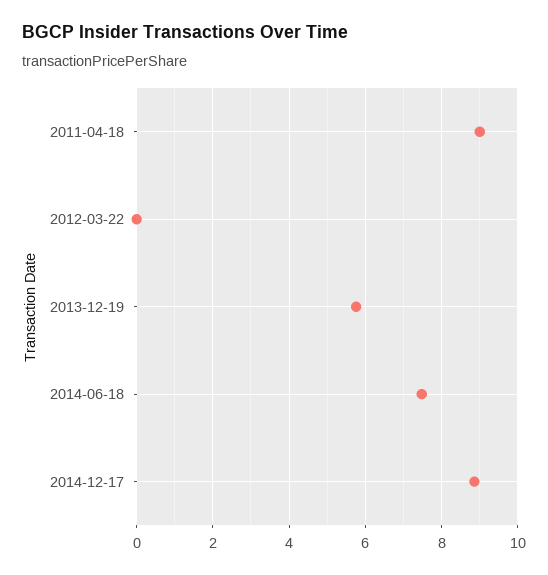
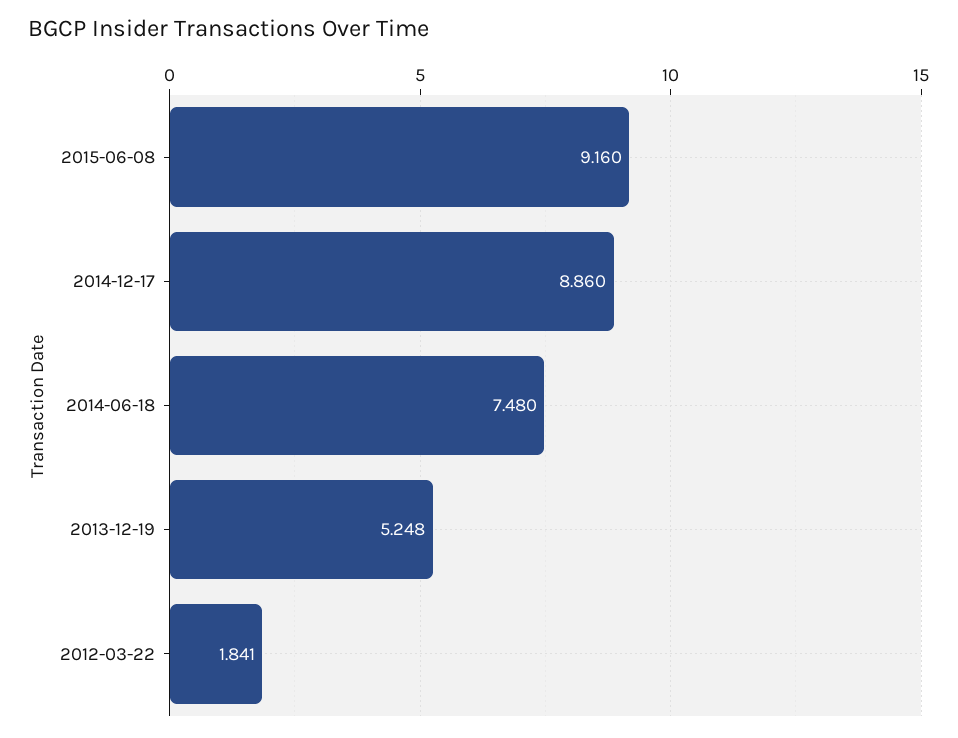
2011-04-18: 9 -> none
2012-03-22: 0 -> 1.841
2013-12-19: 5.8 -> 5.248
2015-06-08: none -> 9.16

